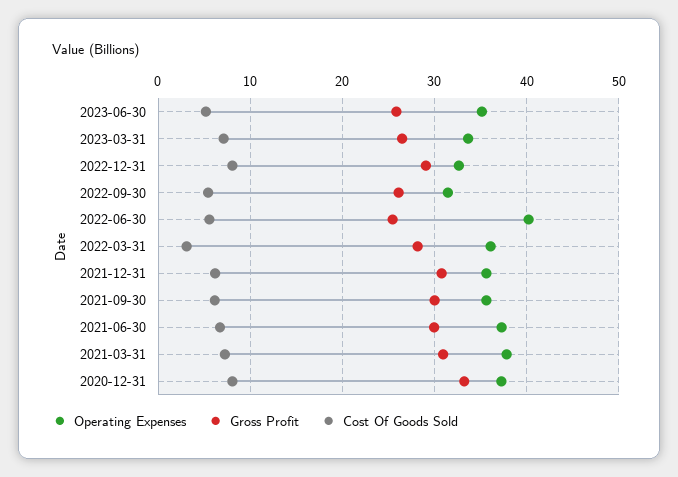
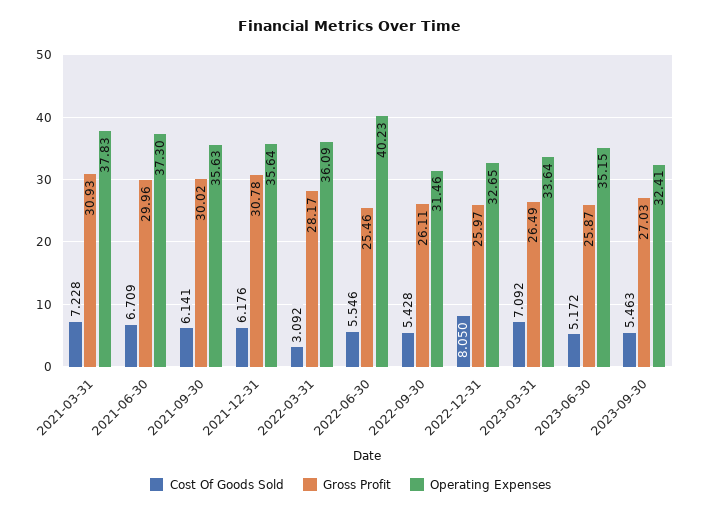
Gross Profit, 2022-12-31: 29 -> 25.97
Operating Expenses, 2020-12-31: 37 -> none
Gross Profit, 2020-12-31: 33 -> none
Cost Of Goods Sold, 2020-12-31: 8 -> none
Cost Of Goods Sold, 2023-09-30: none -> 5.463
Gross Profit, 2023-09-30: none -> 27.03
Operating Expenses, 2023-09-30: none -> 32.41

